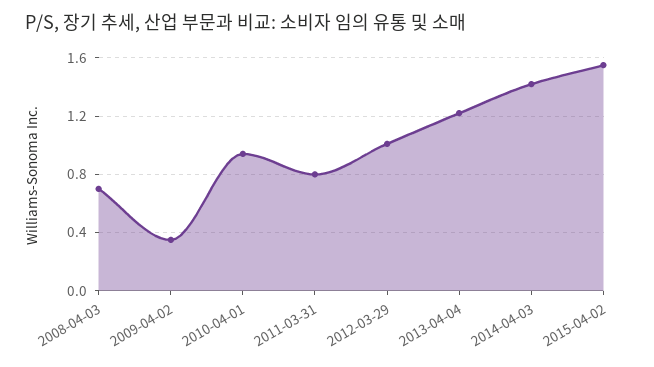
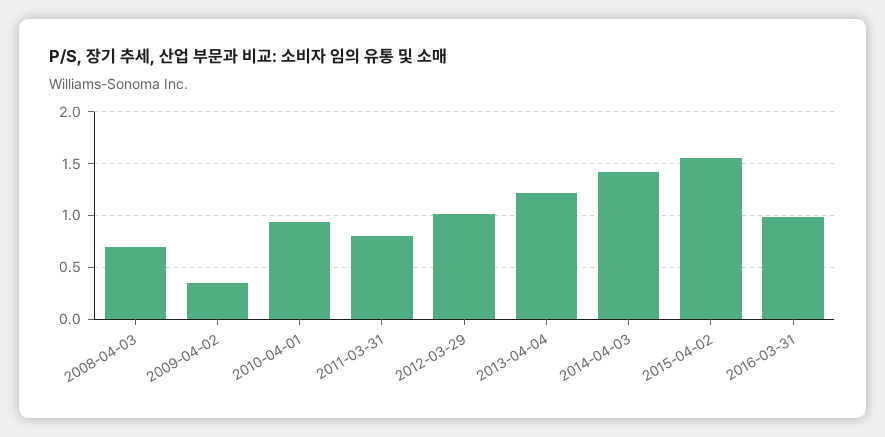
2016-03-31: none -> 1

